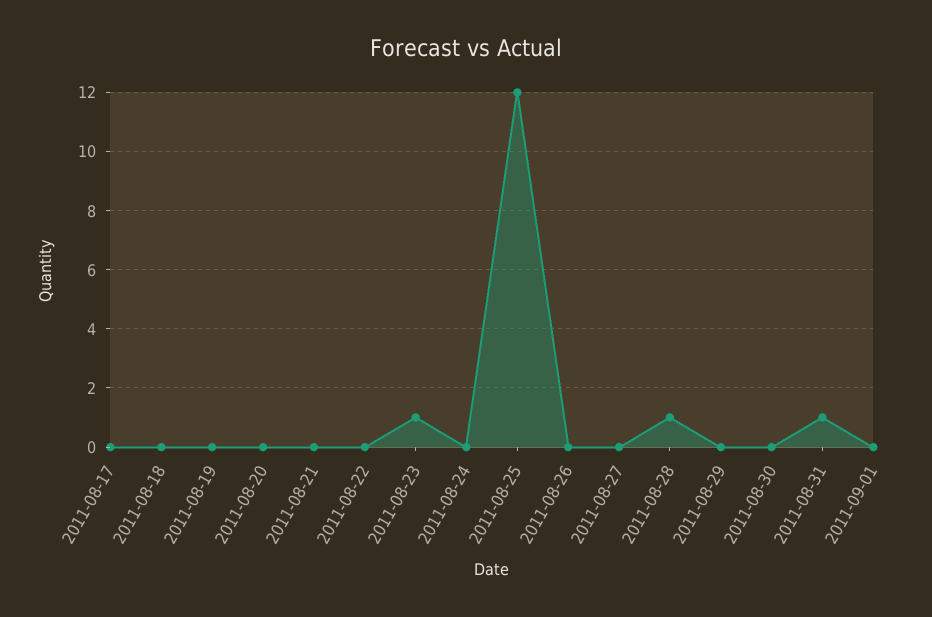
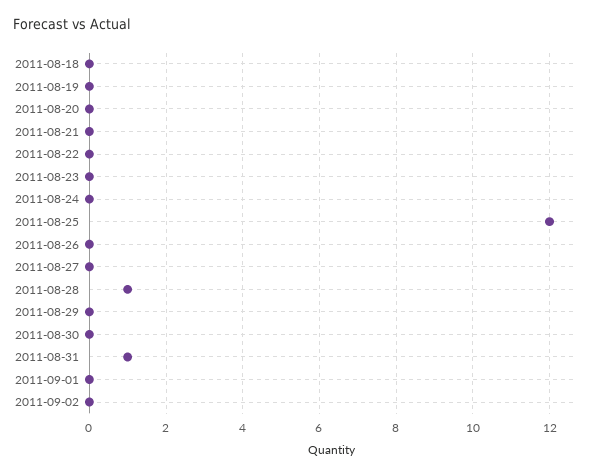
2011-08-17: 0 -> none
2011-08-23: 1 -> 0
2011-09-02: none -> 0

